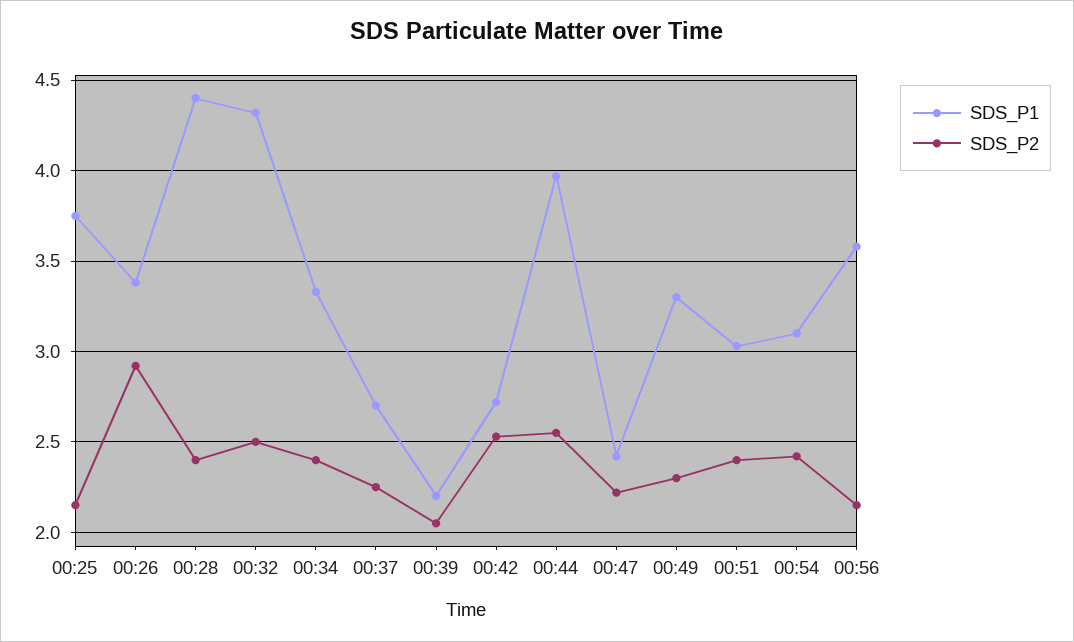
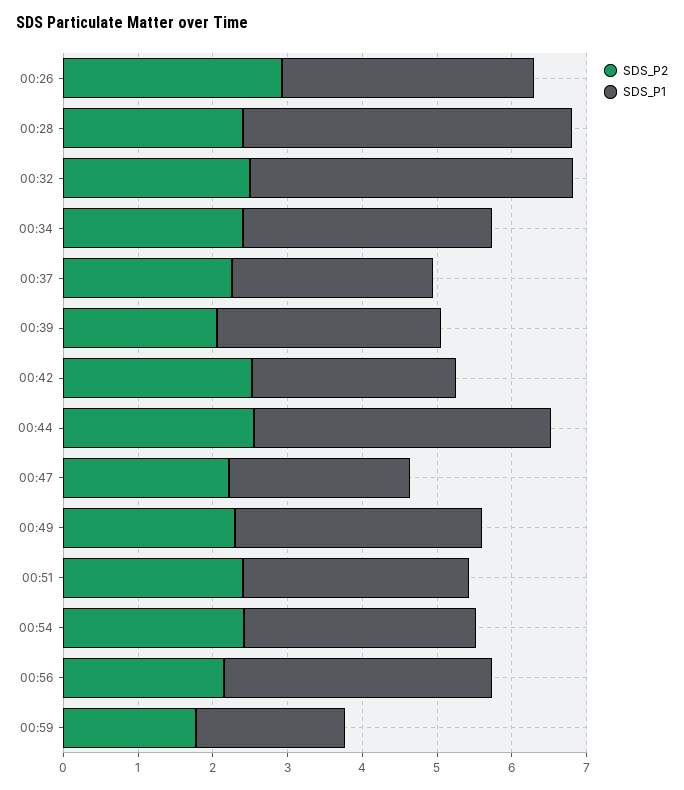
SDS_P1, 00:25: 3.75 -> none
SDS_P2, 00:25: 2.15 -> none
SDS_P1, 00:39: 2.2 -> 3
SDS_P2, 00:59: none -> 1.8
SDS_P1, 00:59: none -> 2

